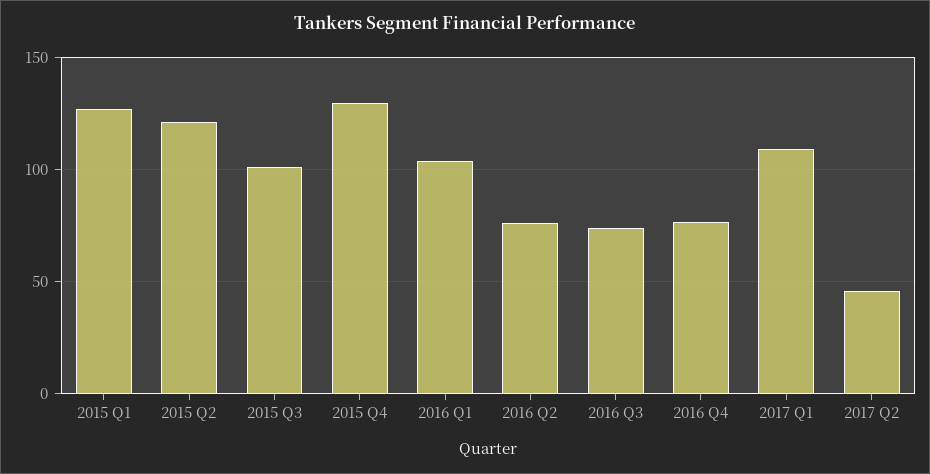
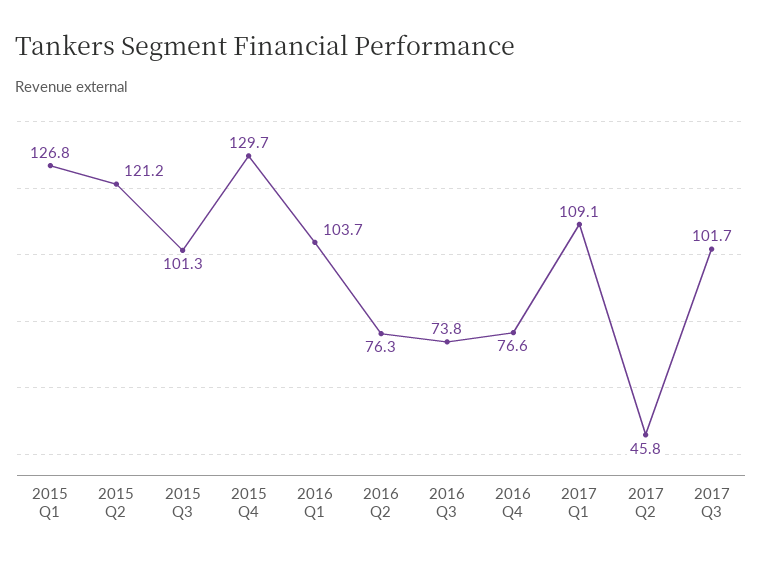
2017 Q3: none -> 101.7

